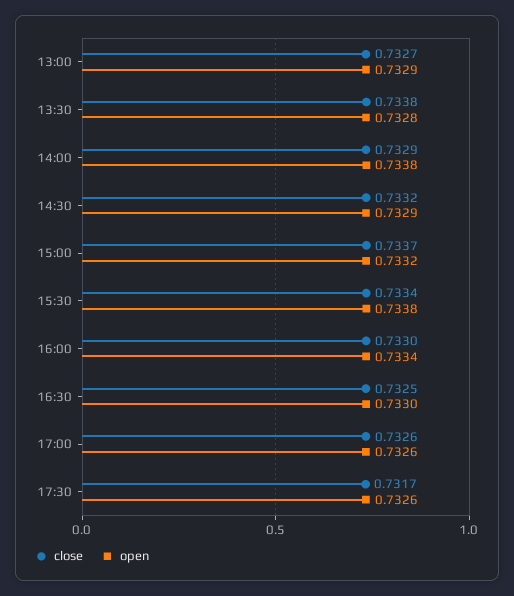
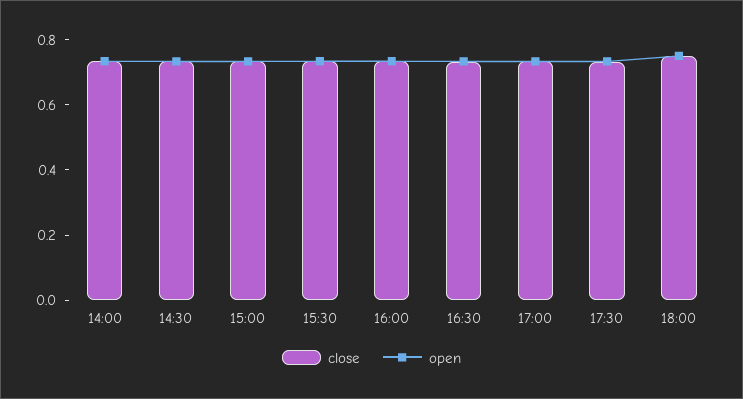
close, 13:00: 0.7327 -> none
open, 13:00: 0.7329 -> none
close, 13:30: 0.7338 -> none
open, 13:30: 0.7328 -> none
close, 18:00: none -> 0.75
open, 18:00: none -> 0.75

